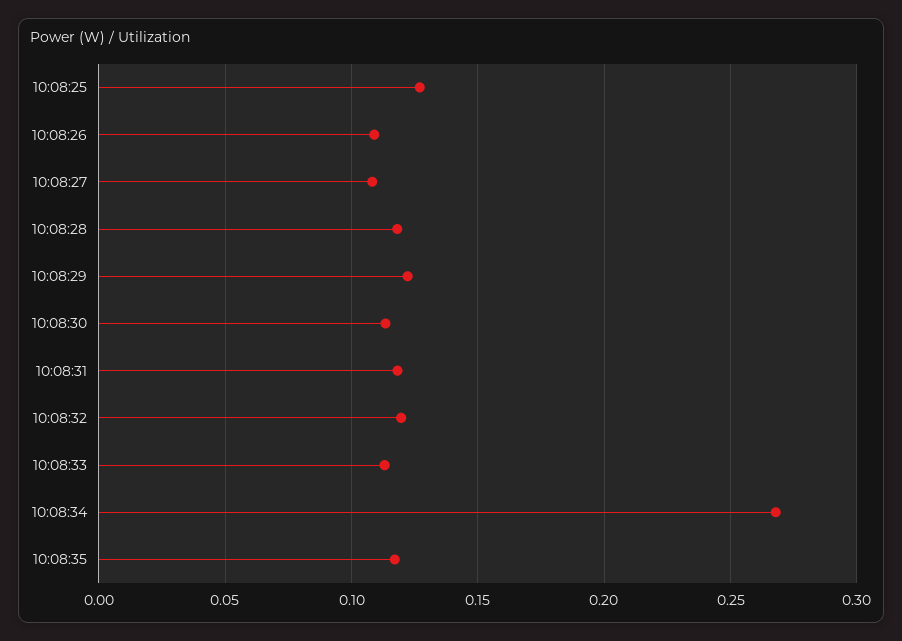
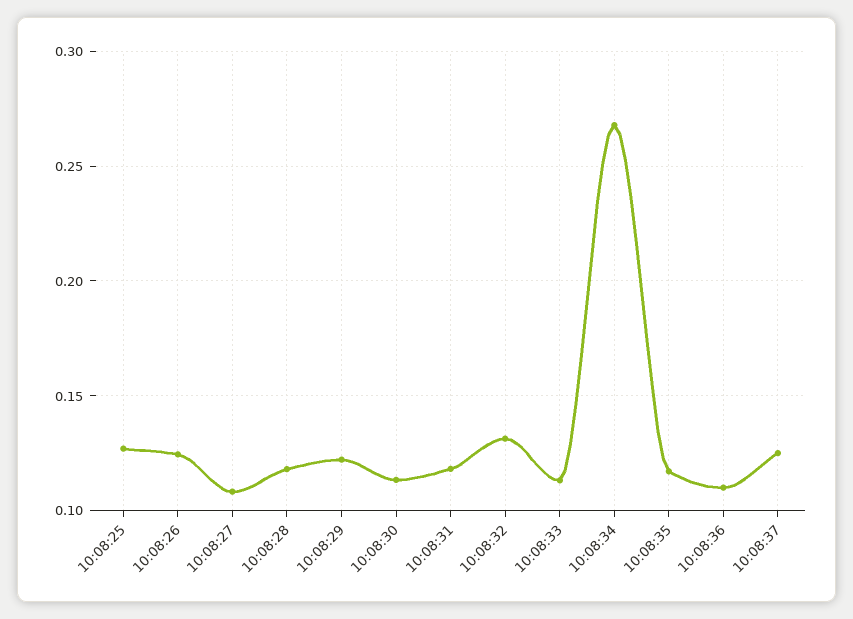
10:08:26: 0.11 -> 0.125
10:08:32: 0.12 -> 0.13
10:08:36: none -> 0.11
10:08:37: none -> 0.125

